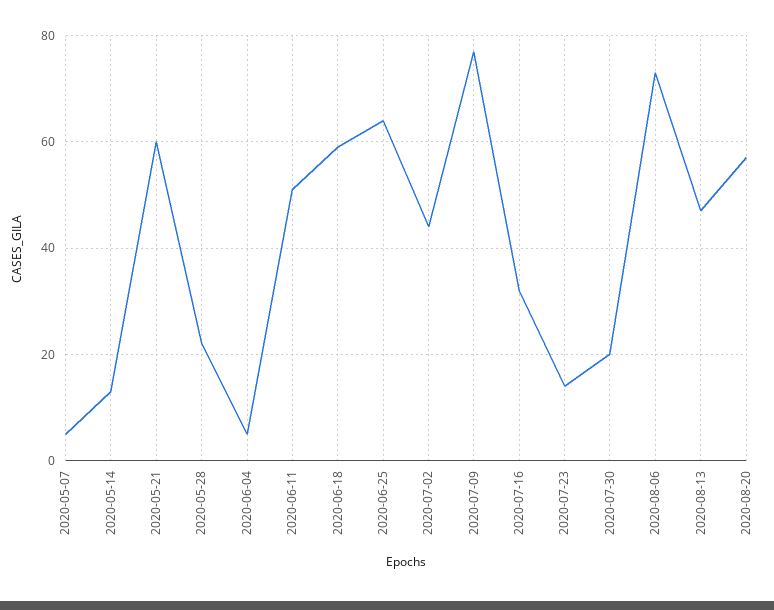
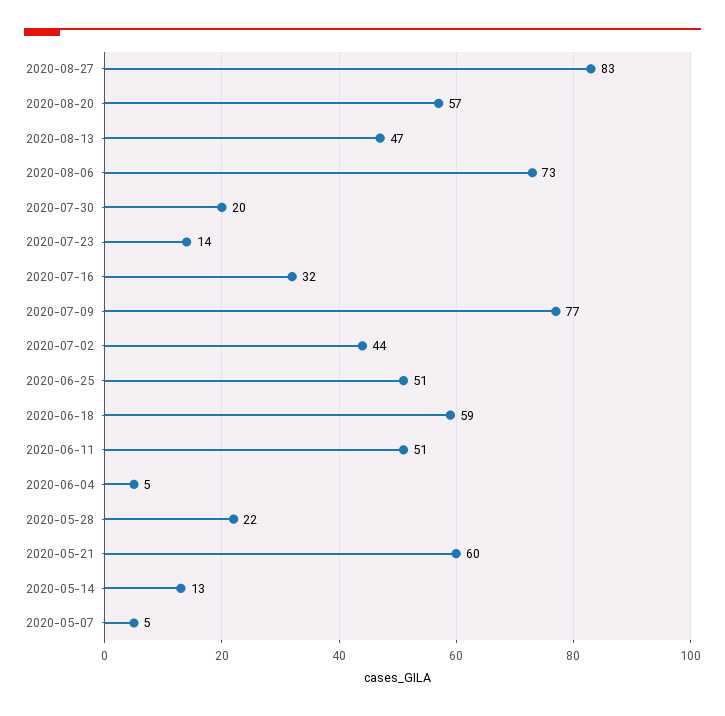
2020-06-25: 65 -> 51
2020-08-27: none -> 83

